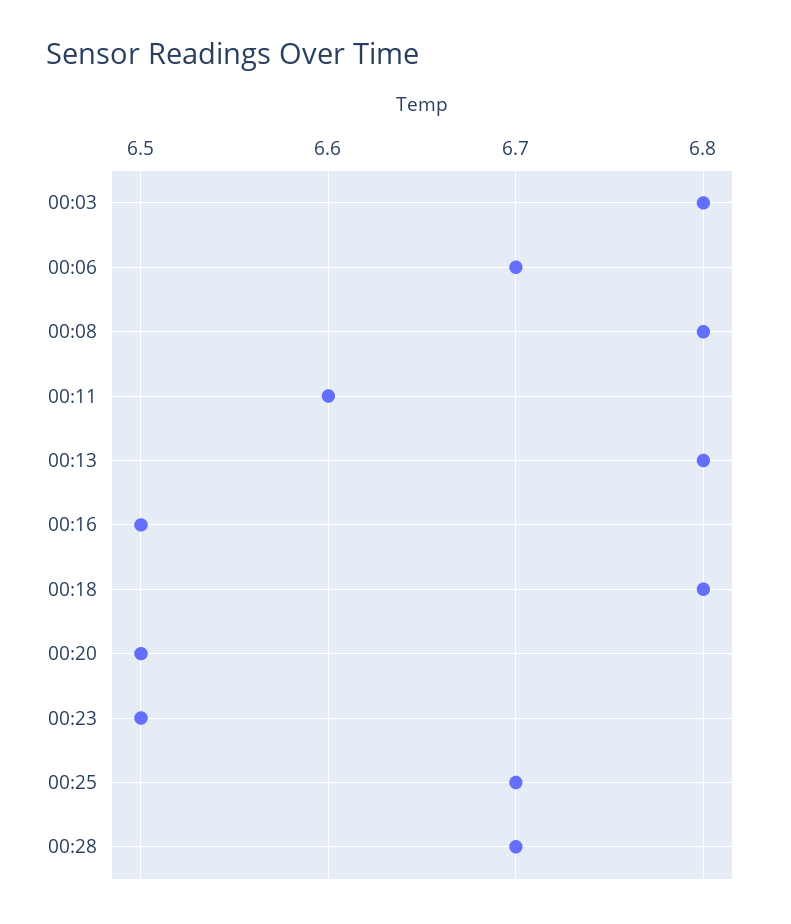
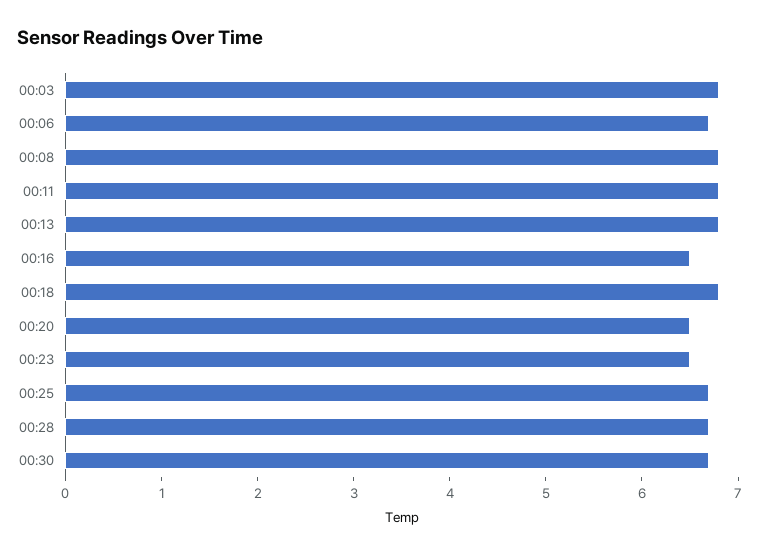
00:11: 6.6 -> 6.8
00:30: none -> 6.7

